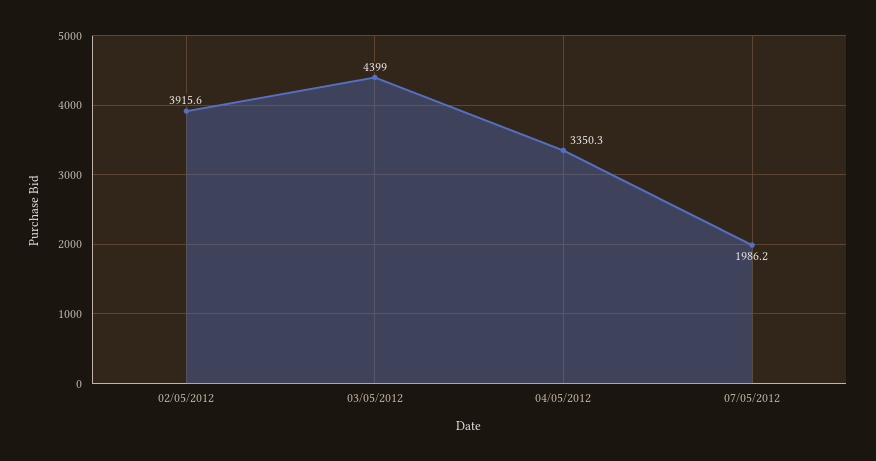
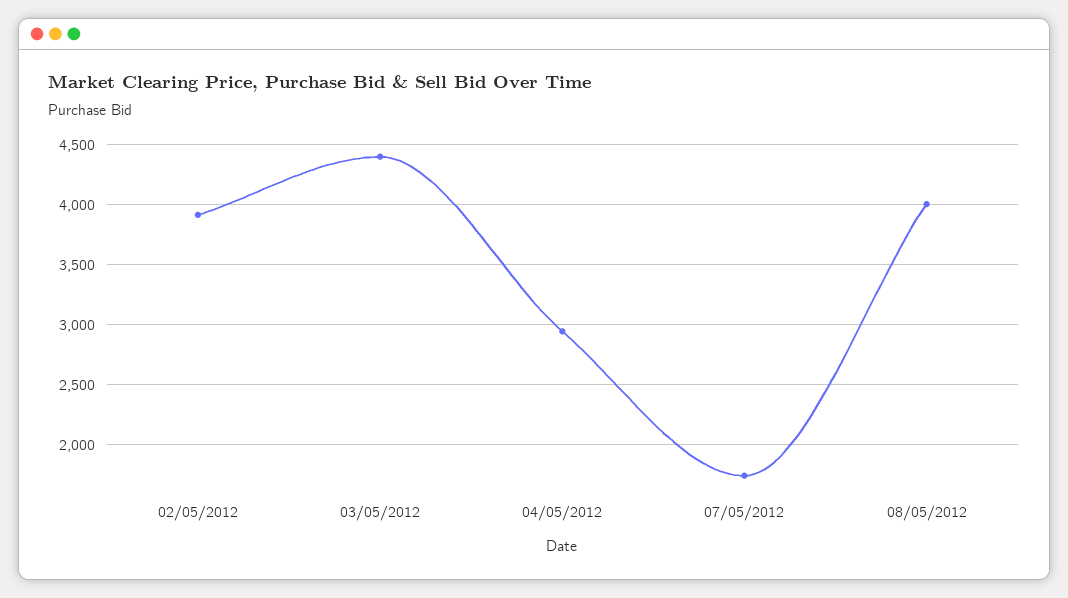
04/05/2012: 3350.3 -> 2950
07/05/2012: 1986.2 -> 1750
08/05/2012: none -> 4000

